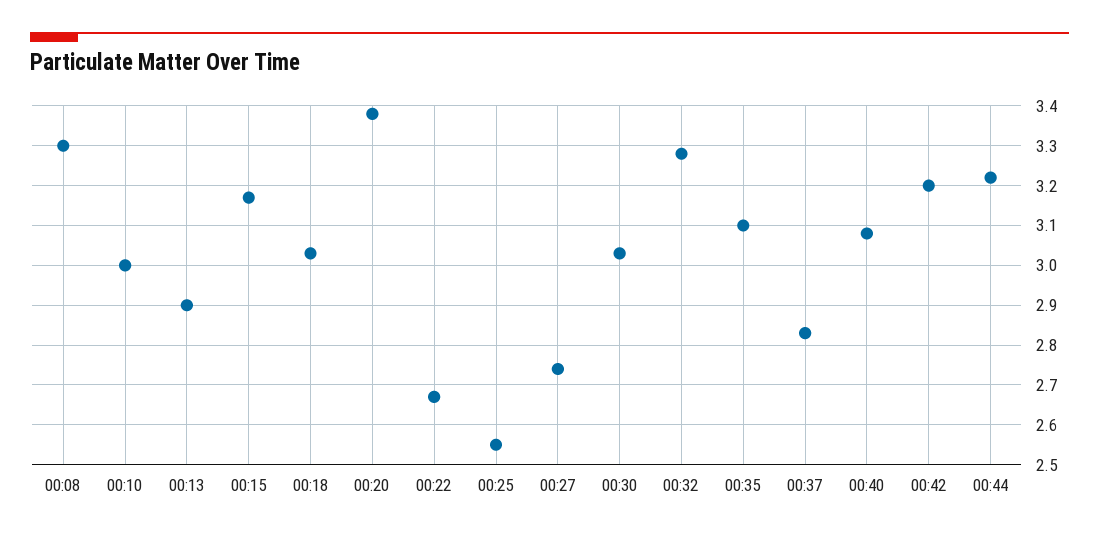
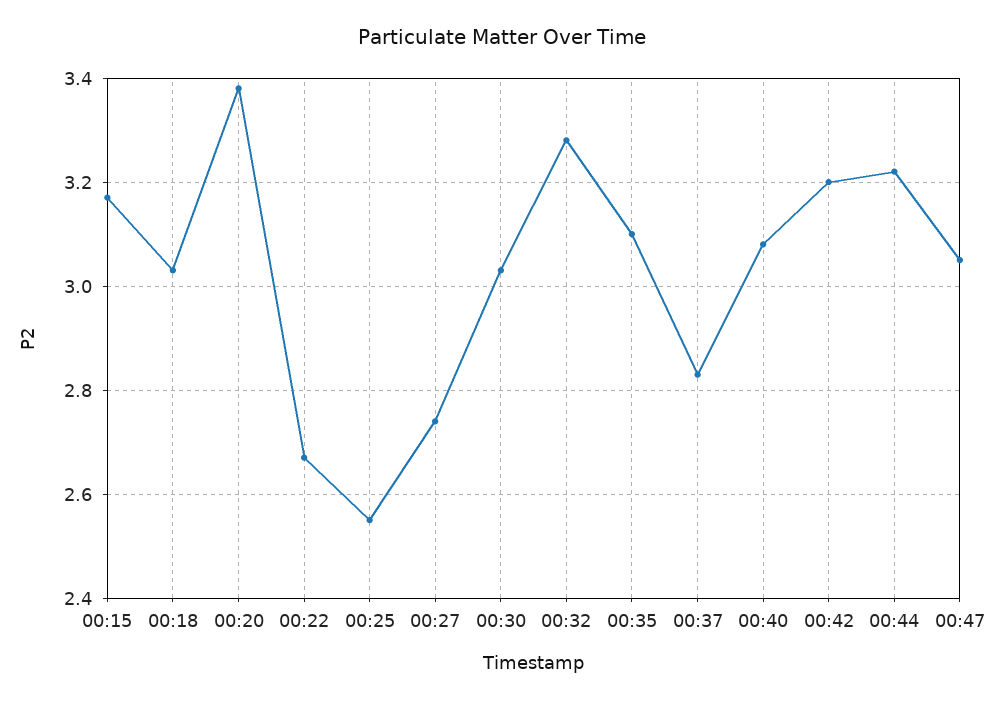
00:08: 3.3 -> none
00:10: 3 -> none
00:13: 2.9 -> none
00:47: none -> 3.05

